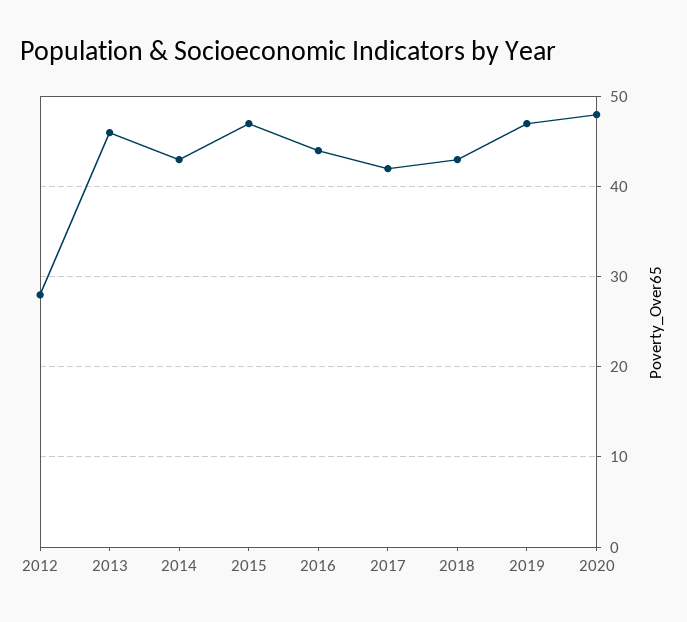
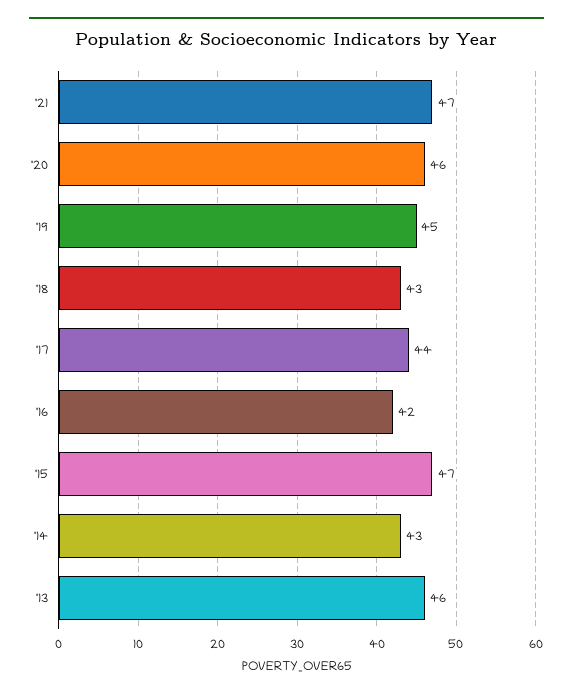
2012: 28 -> none
2016: 44 -> 42
2017: 42 -> 44
2019: 47 -> 45
2020: 48 -> 46
'21: none -> 47

